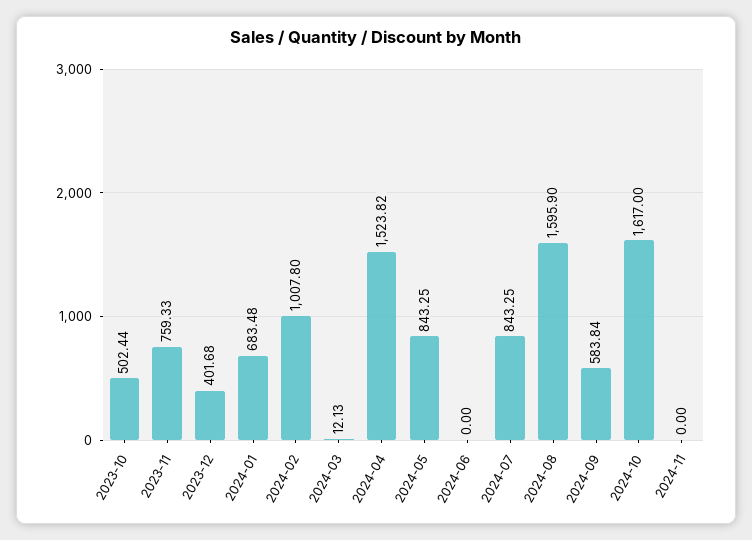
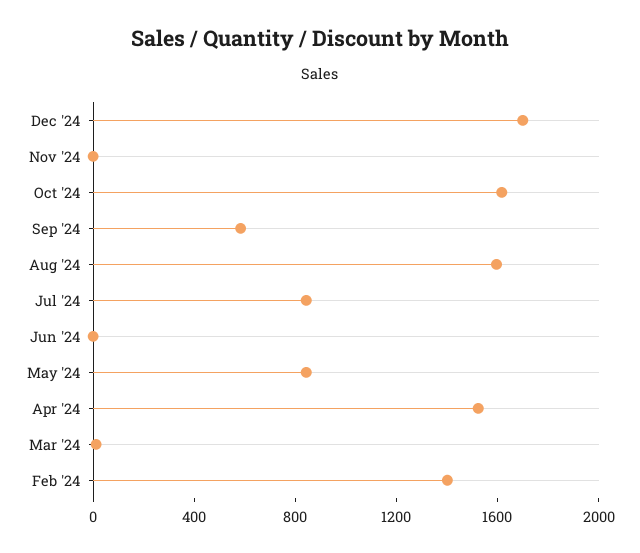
2023-10: 502.44 -> none
2023-11: 759.33 -> none
2023-12: 401.68 -> none
2024-01: 683.48 -> none
2024-02: 1007.8 -> 1400
Dec '24: none -> 1700

